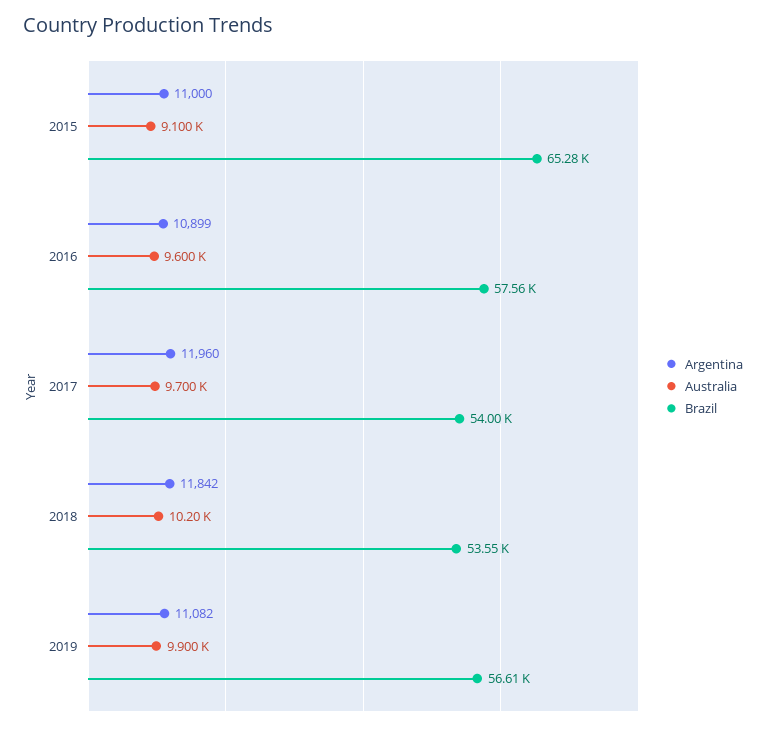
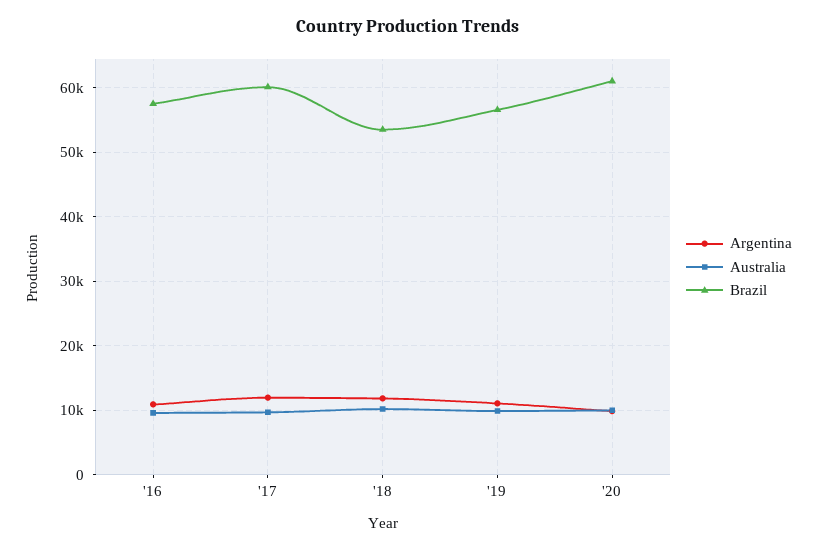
Argentina, 2015: 11000 -> none
Australia, 2015: 9100 -> none
Brazil, 2015: 65280 -> none
Brazil, 2017: 54000 -> 60000
Argentina, '20: none -> 10000
Australia, '20: none -> 10000
Brazil, '20: none -> 61000

